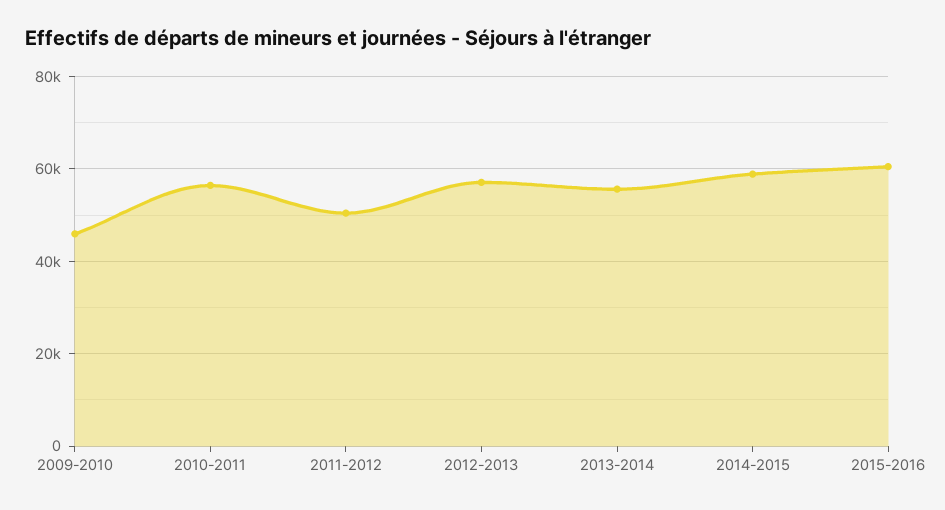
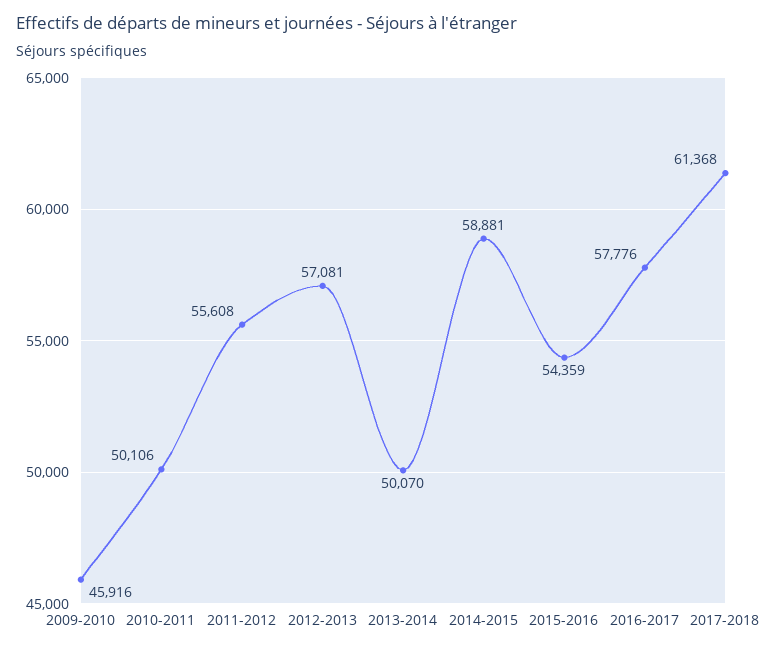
2010-2011: 56000 -> 50106
2011-2012: 50000 -> 55608
2013-2014: 56000 -> 50070
2015-2016: 60000 -> 54359
2016-2017: none -> 57776
2017-2018: none -> 61368

